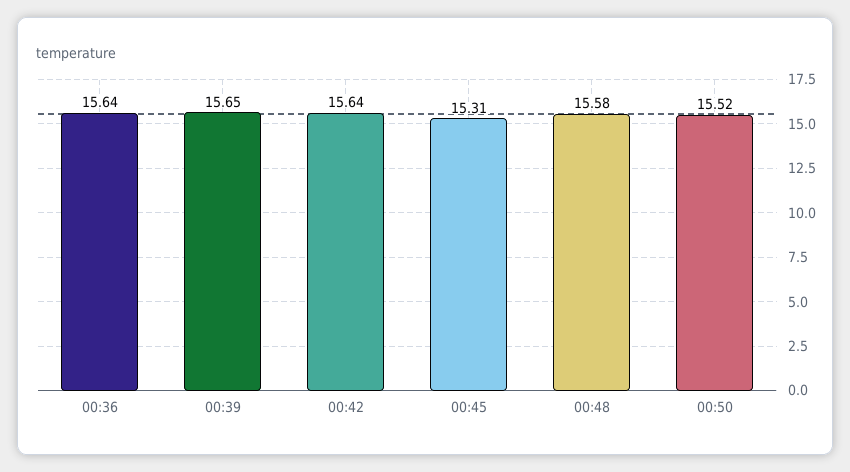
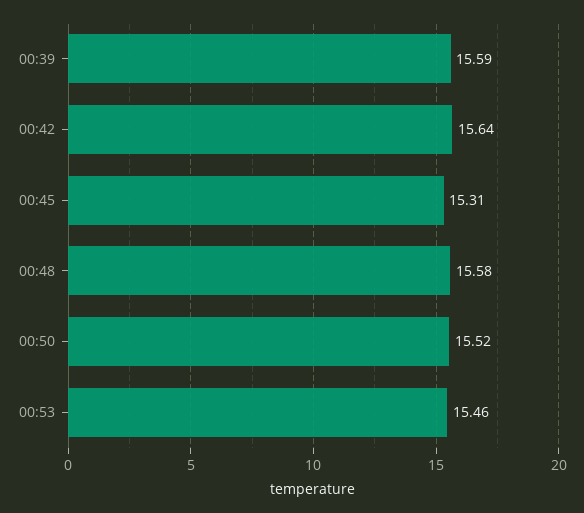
00:36: 15.64 -> none
00:39: 15.65 -> 15.59
00:53: none -> 15.46

